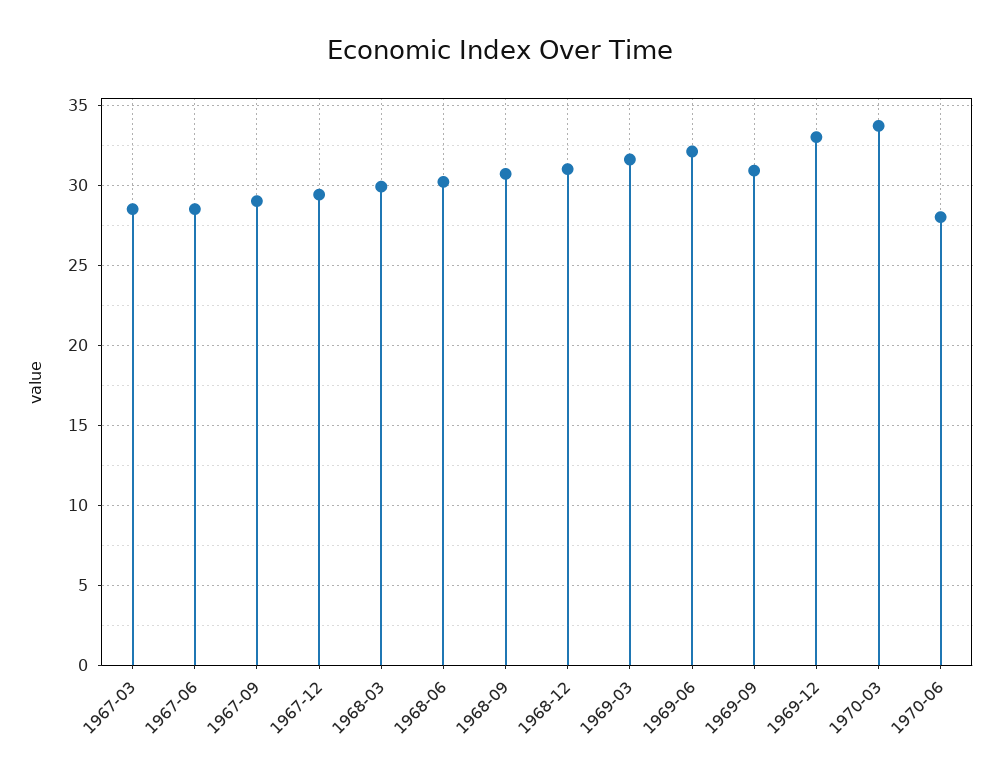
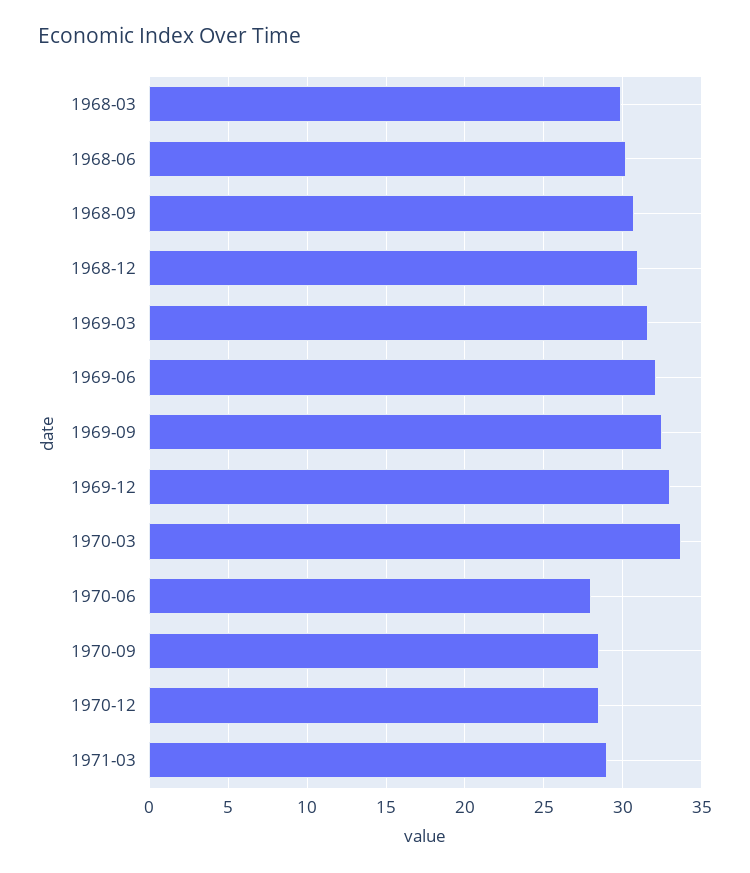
1967-03: 28.5 -> none
1967-06: 28.5 -> none
1967-09: 29 -> none
1967-12: 29.5 -> none
1969-09: 31 -> 32.5
1970-09: none -> 28.5
1970-12: none -> 28.5
1971-03: none -> 29

